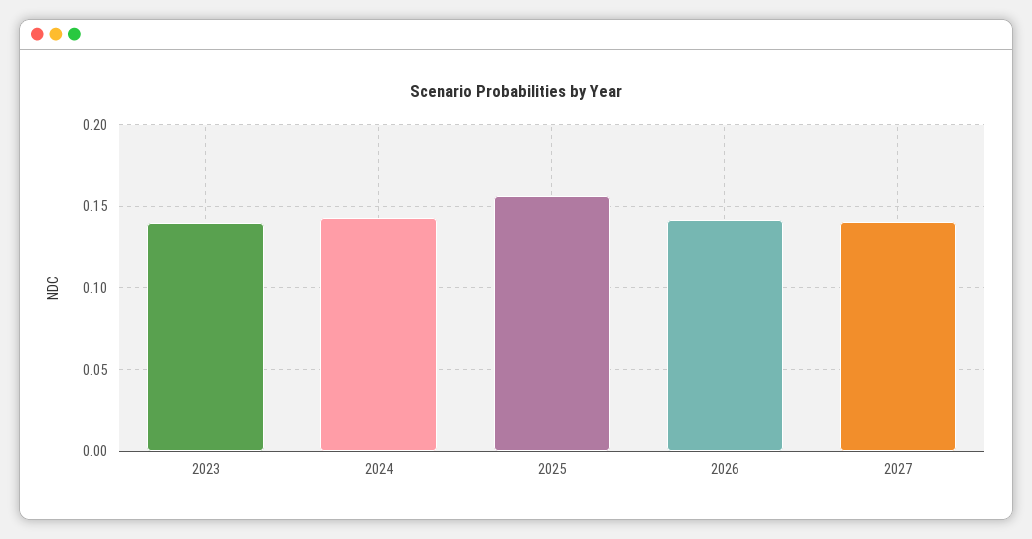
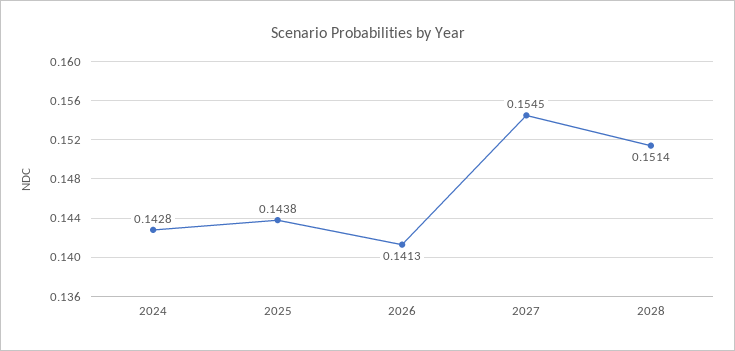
2023: 0.14 -> none
2025: 0.155 -> 0.1438
2027: 0.14 -> 0.1545
2028: none -> 0.1514

